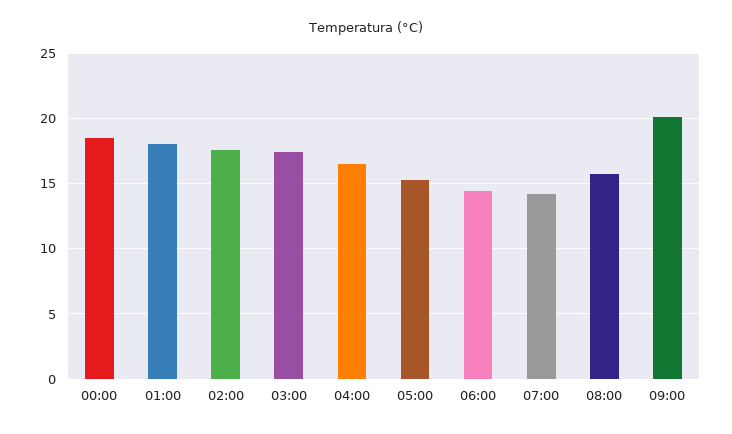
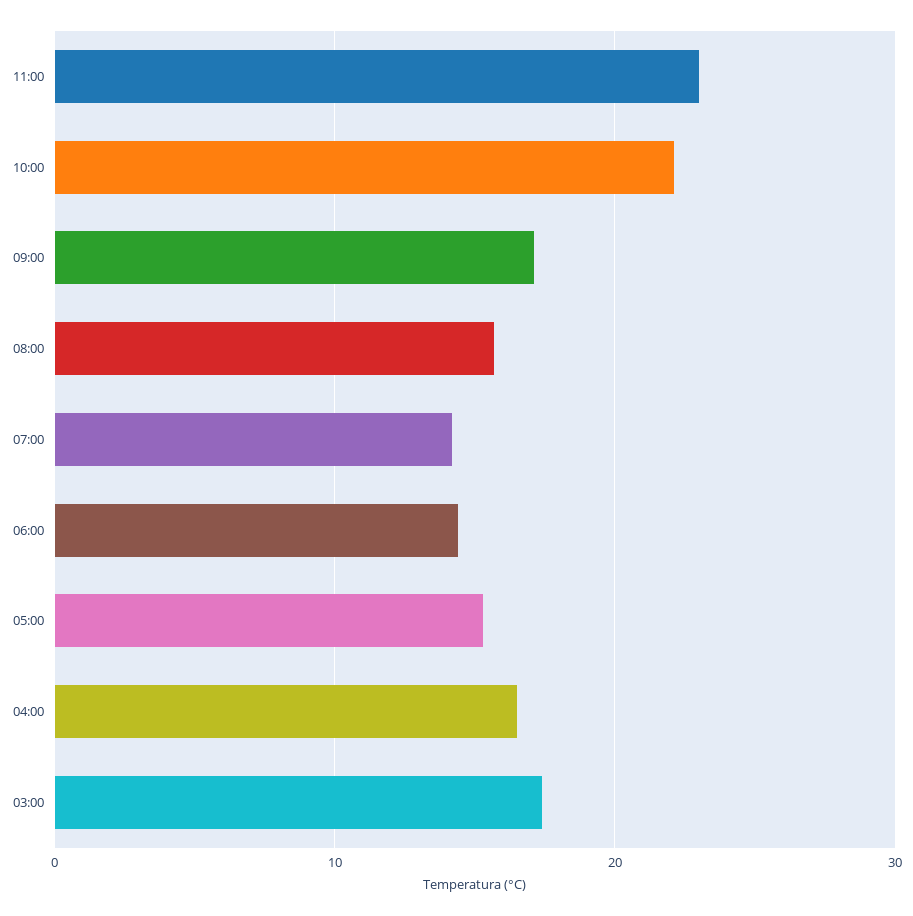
00:00: 18.5 -> none
01:00: 18 -> none
02:00: 17.5 -> none
09:00: 20 -> 17
11:00: none -> 23
10:00: none -> 22

